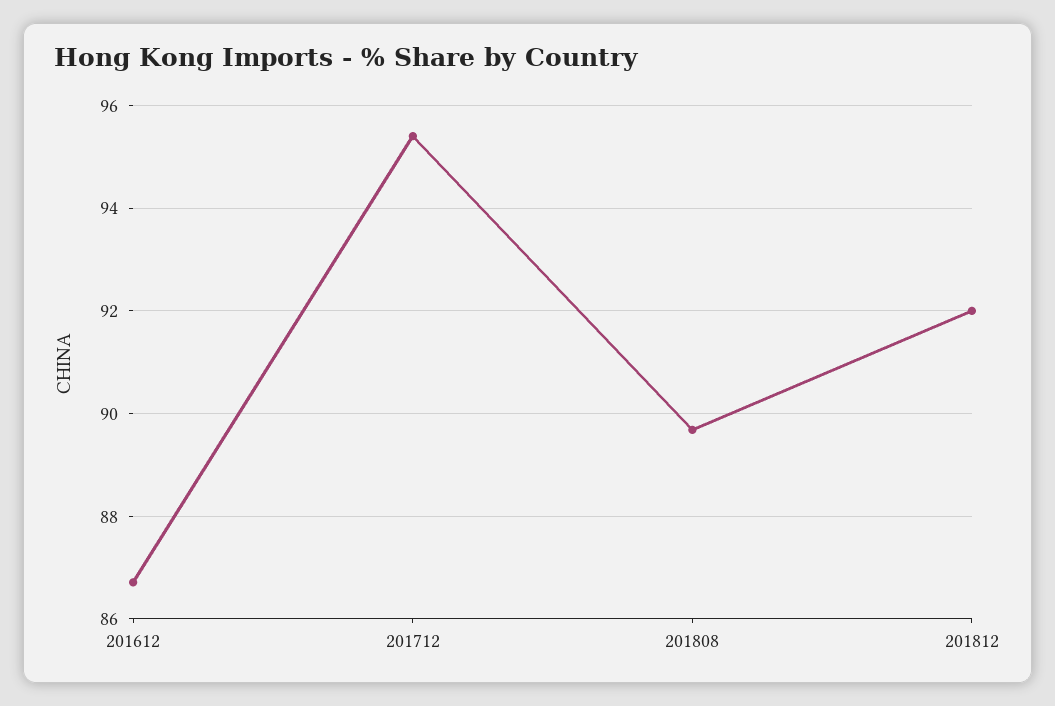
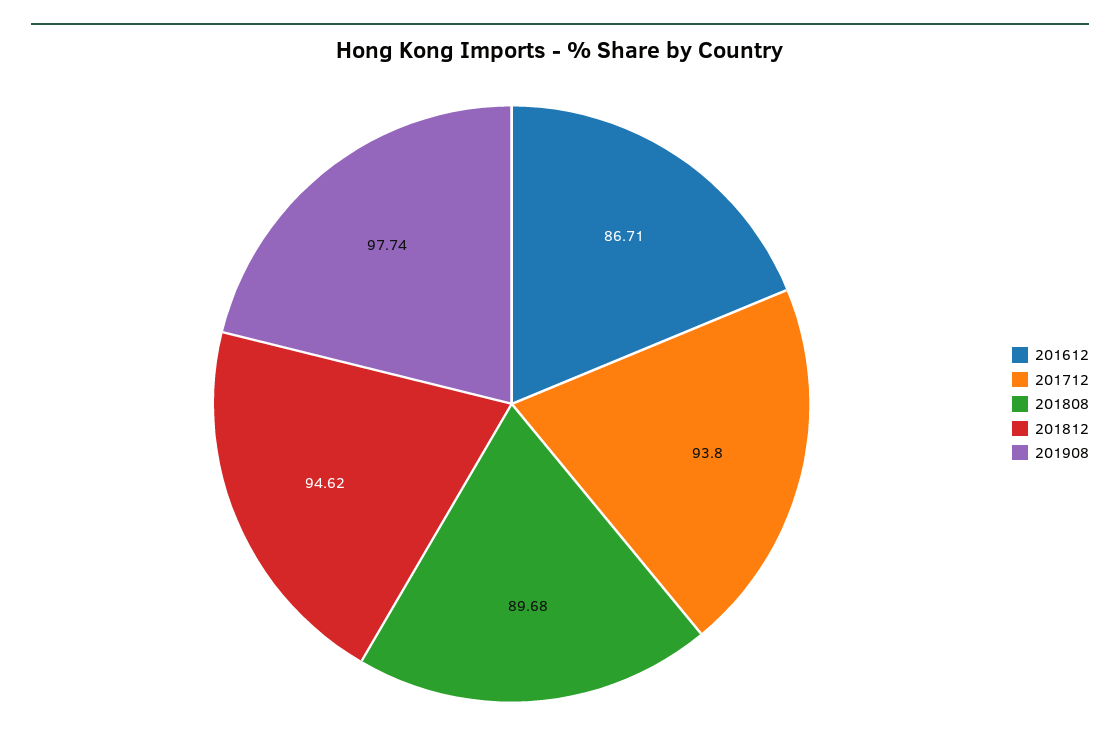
201712: 95.4 -> 93.8
201812: 92 -> 94.62
201908: none -> 97.74

